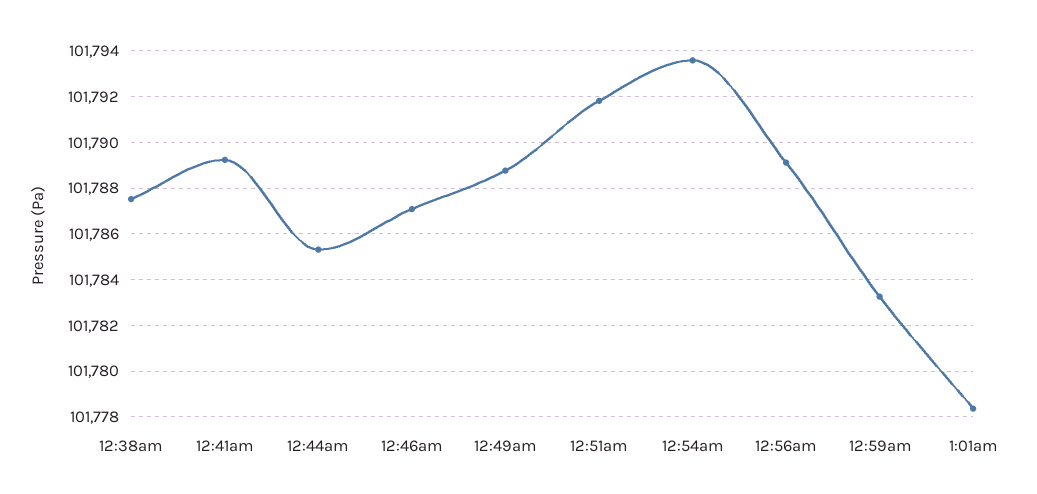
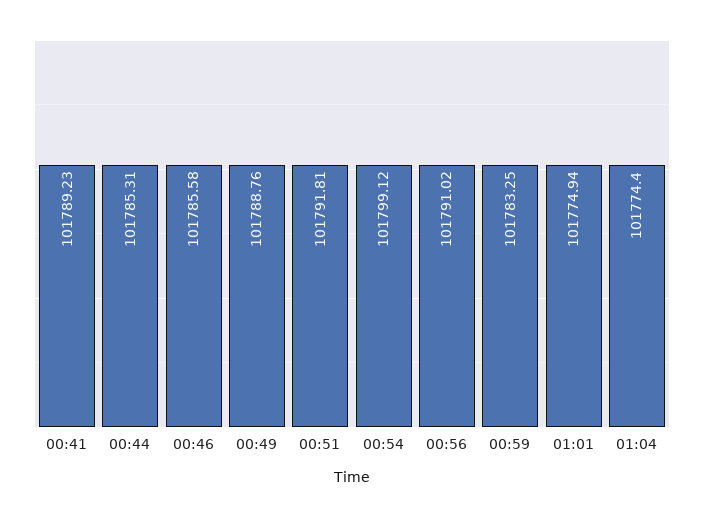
12:38am: 101787.5 -> none
12:46am: 101787 -> 101785.58
12:54am: 101793.5 -> 101799.12
12:56am: 101789 -> 101791.02
1:01am: 101778.5 -> 101774.94
01:04: none -> 101774.4

